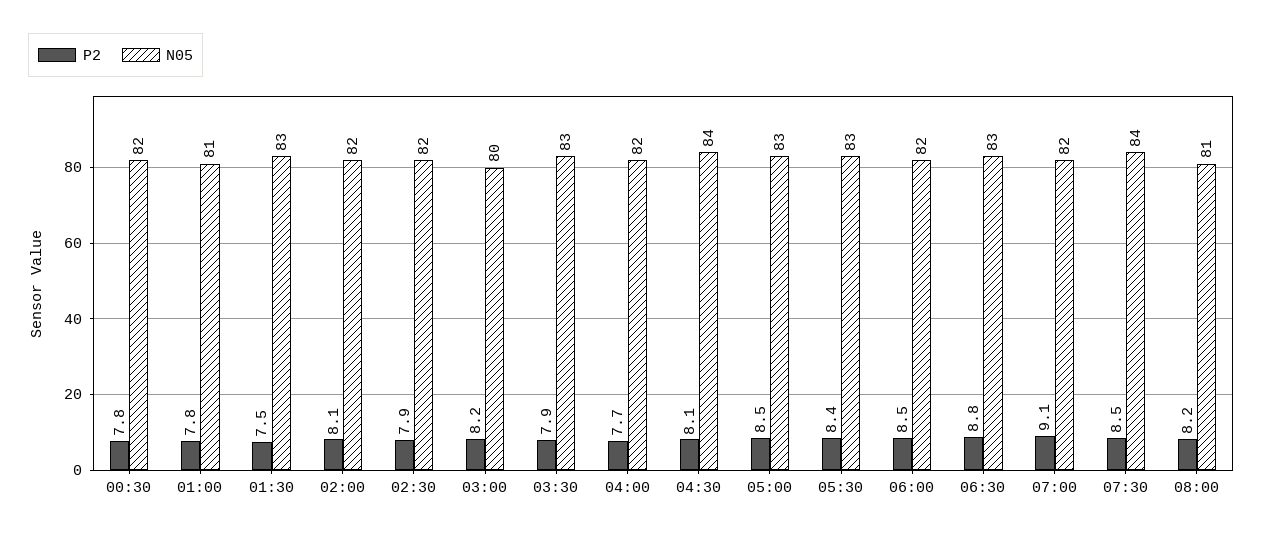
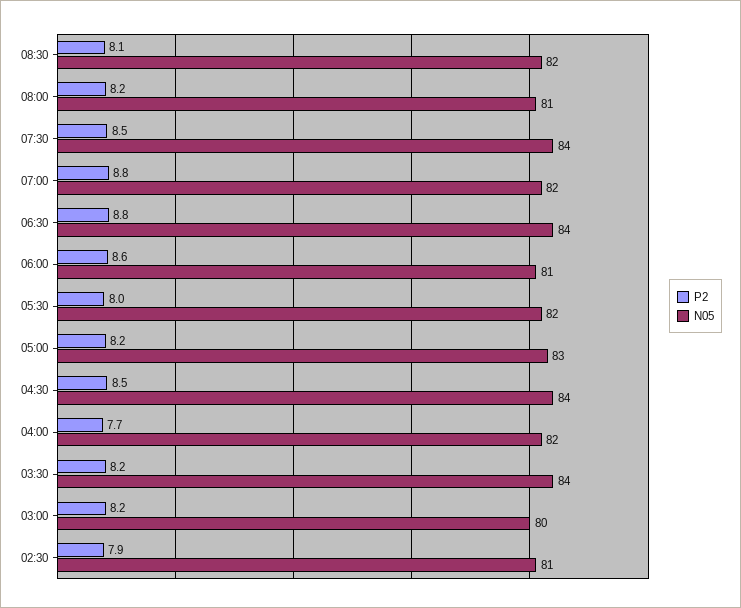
P2, 00:30: 7.8 -> none
N05, 00:30: 82 -> none
P2, 01:00: 7.8 -> none
N05, 01:00: 81 -> none
P2, 01:30: 7.5 -> none
N05, 01:30: 83 -> none
P2, 02:00: 8.1 -> none
N05, 02:00: 82 -> none
N05, 02:30: 82 -> 81
P2, 03:30: 7.9 -> 8.2
N05, 03:30: 83 -> 84
P2, 04:30: 8.1 -> 8.5
P2, 05:00: 8.5 -> 8.2
P2, 05:30: 8.4 -> 8
N05, 05:30: 83 -> 82
P2, 06:00: 8.5 -> 8.6
N05, 06:00: 82 -> 81
N05, 06:30: 83 -> 84
P2, 07:00: 9.1 -> 8.8
P2, 08:30: none -> 8.1
N05, 08:30: none -> 82

